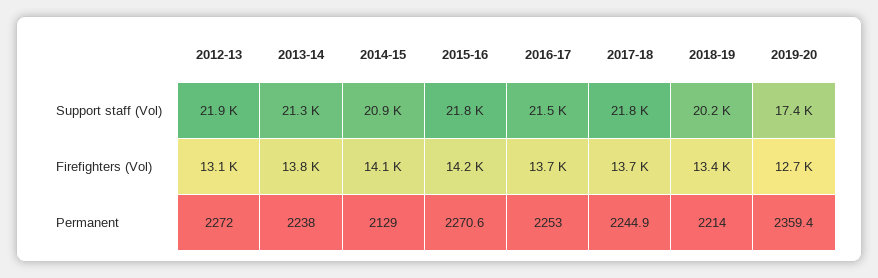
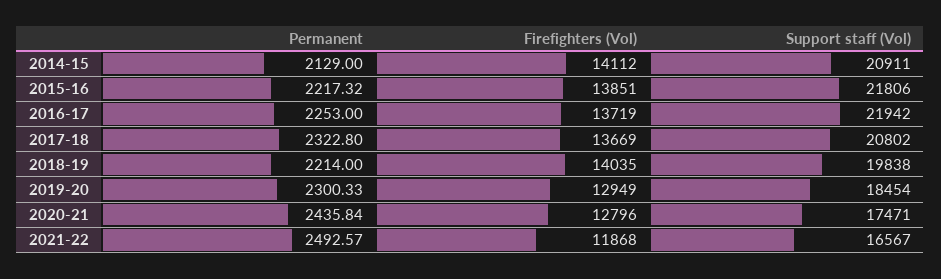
2012-13, Support staff (Vol): 21900 -> none
2013-14, Support staff (Vol): 21300 -> none
2016-17, Support staff (Vol): 21500 -> 21942
2017-18, Support staff (Vol): 21800 -> 20802
2018-19, Support staff (Vol): 20200 -> 19838
2019-20, Support staff (Vol): 17400 -> 18454
2012-13, Firefighters (Vol): 13100 -> none
2013-14, Firefighters (Vol): 13800 -> none
2015-16, Firefighters (Vol): 14200 -> 13851
2018-19, Firefighters (Vol): 13400 -> 14035
2019-20, Firefighters (Vol): 12700 -> 12949
2012-13, Permanent: 2272 -> none
2013-14, Permanent: 2238 -> none
2015-16, Permanent: 2270.6 -> 2217.32
2017-18, Permanent: 2244.9 -> 2322.8
2019-20, Permanent: 2359.4 -> 2300.33
2020-21, Permanent: none -> 2435.84
2020-21, Firefighters (Vol): none -> 12796
2020-21, Support staff (Vol): none -> 17471
2021-22, Permanent: none -> 2492.57
2021-22, Firefighters (Vol): none -> 11868
2021-22, Support staff (Vol): none -> 16567

